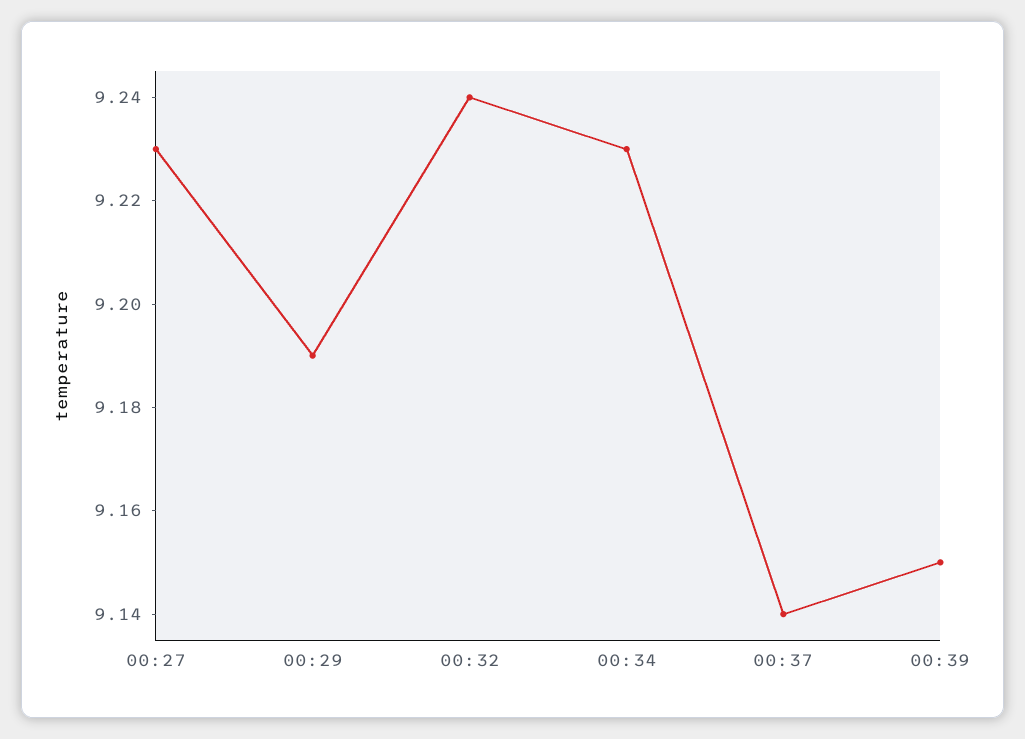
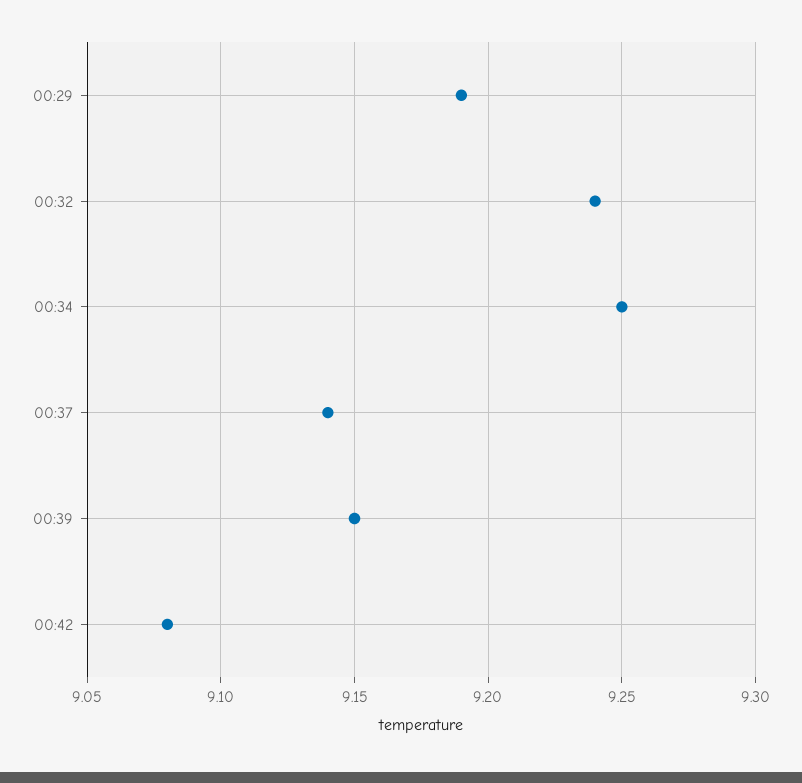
00:27: 9.23 -> none
00:34: 9.23 -> 9.25
00:42: none -> 9.08

